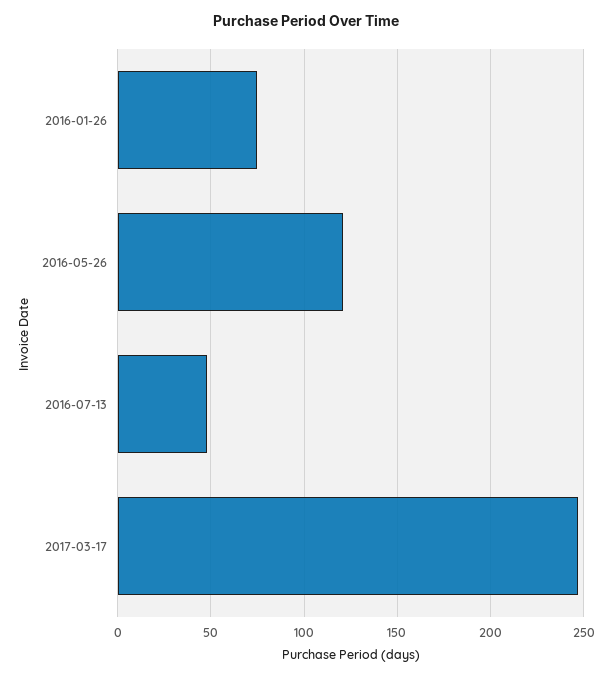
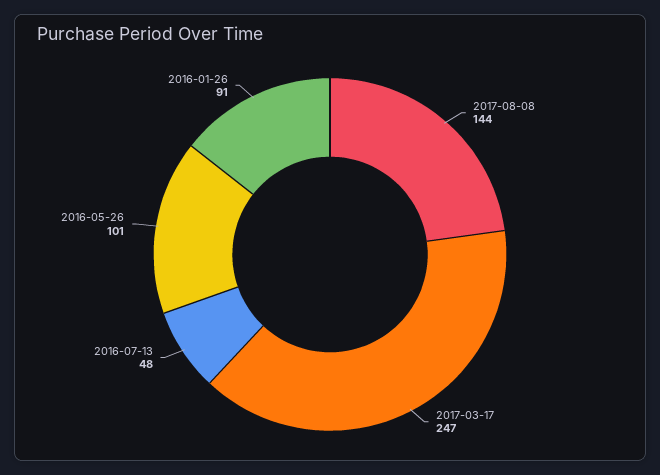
2016-01-26: 75 -> 91
2016-05-26: 120 -> 101
2017-08-08: none -> 144

